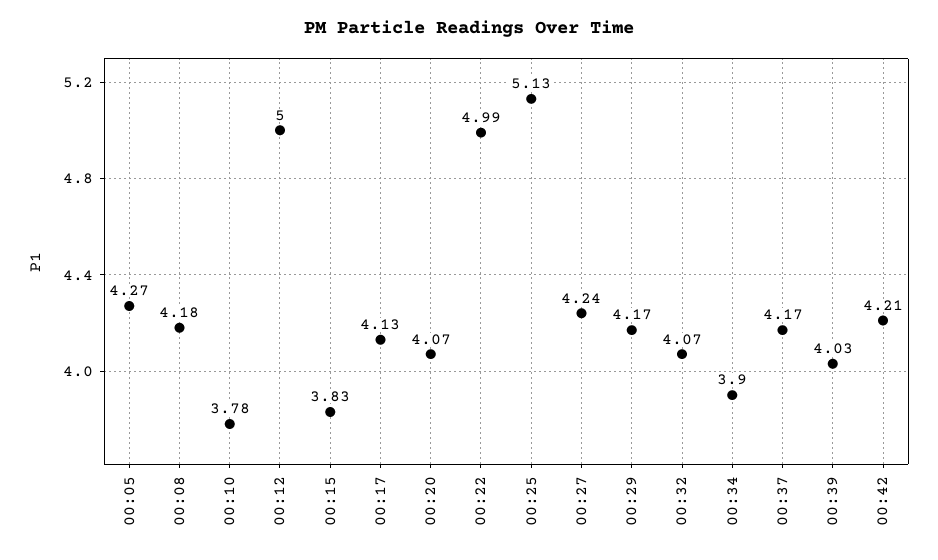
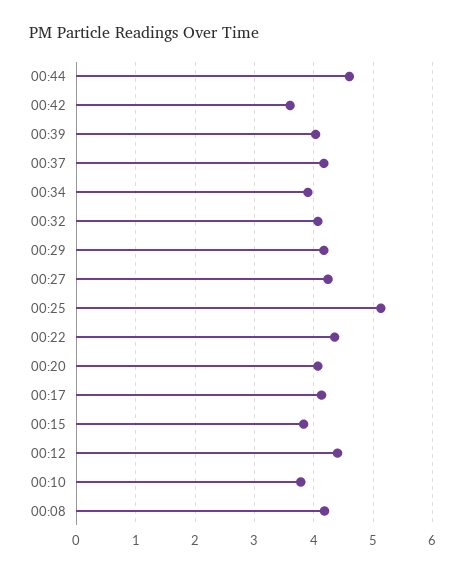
00:05: 4.27 -> none
00:12: 5 -> 4.4
00:22: 4.99 -> 4.4
00:42: 4.21 -> 3.6
00:44: none -> 4.6

